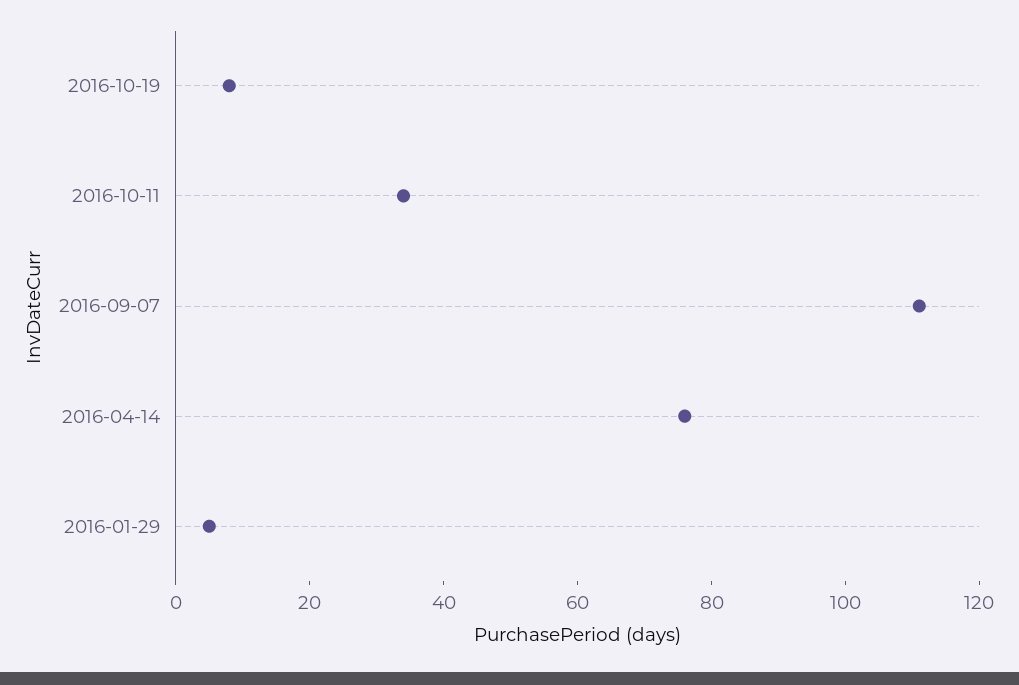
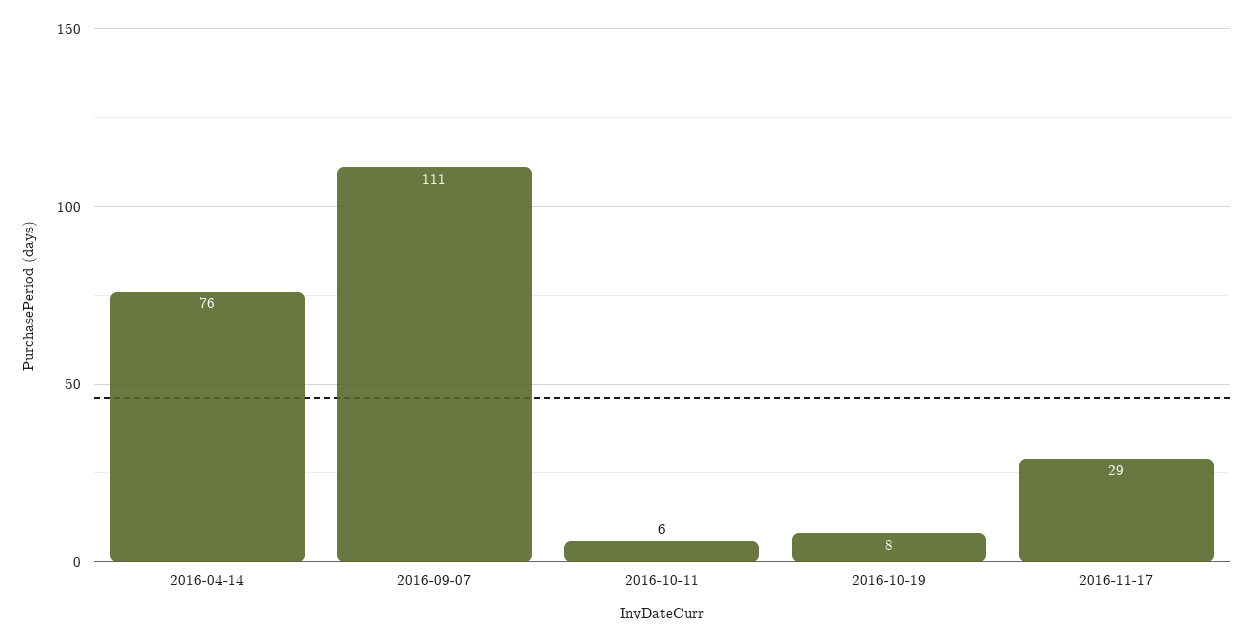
2016-10-11: 35 -> 6
2016-01-29: 5 -> none
2016-11-17: none -> 29

